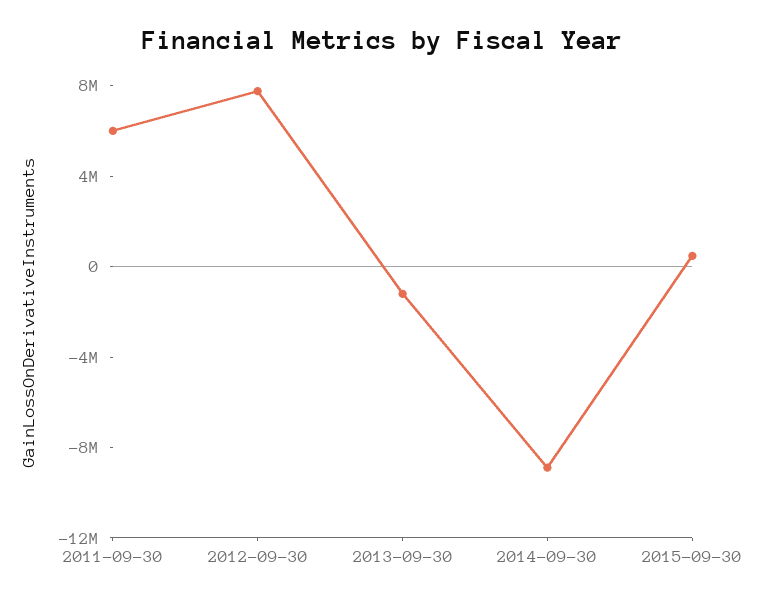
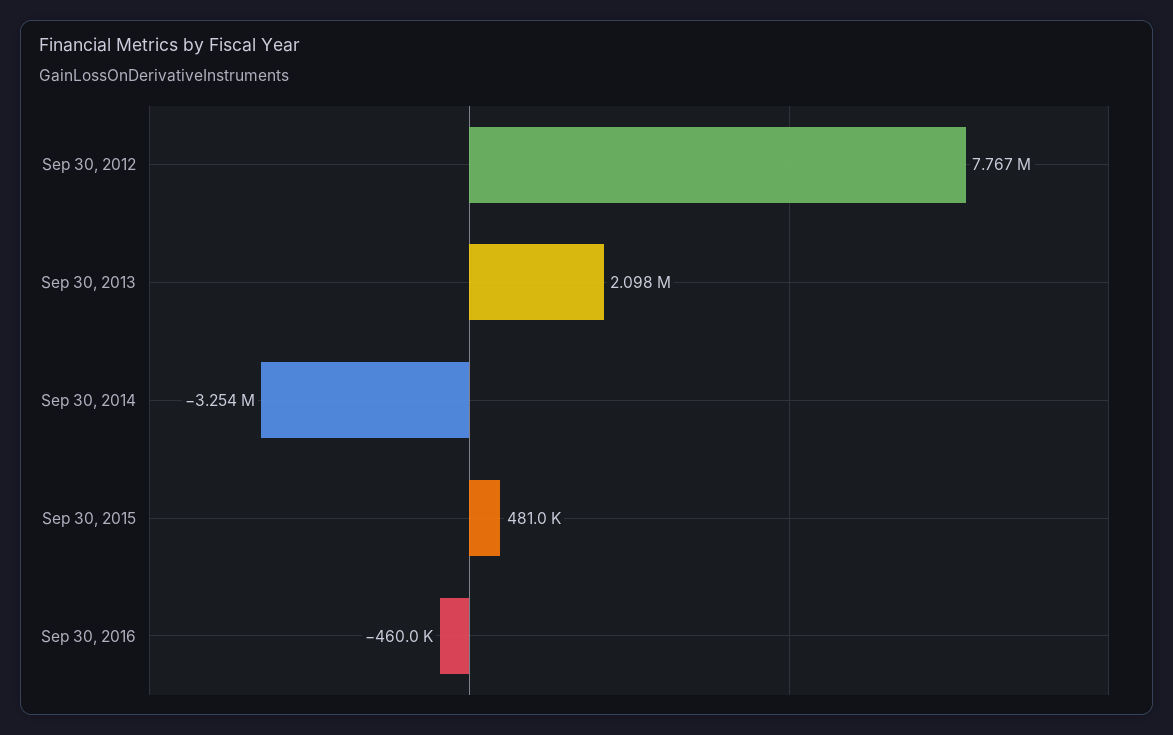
2011-09-30: 6000000 -> none
2013-09-30: -1000000 -> 2098000
2014-09-30: -9000000 -> -3254000
Sep 30, 2016: none -> -460000

